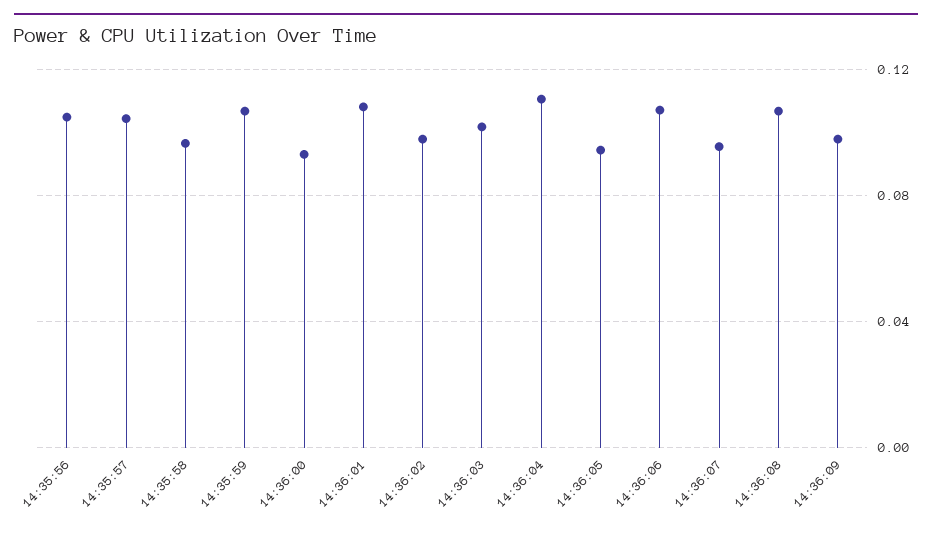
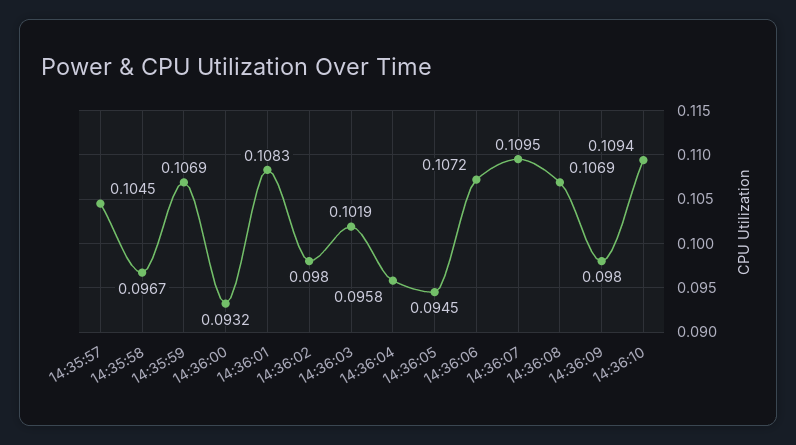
14:35:56: 0.105 -> none
14:36:04: 0.11 -> 0.0958
14:36:07: 0.095 -> 0.1095
14:36:10: none -> 0.1094

